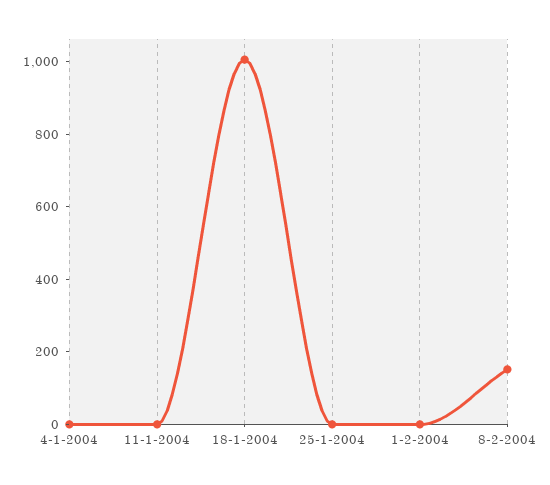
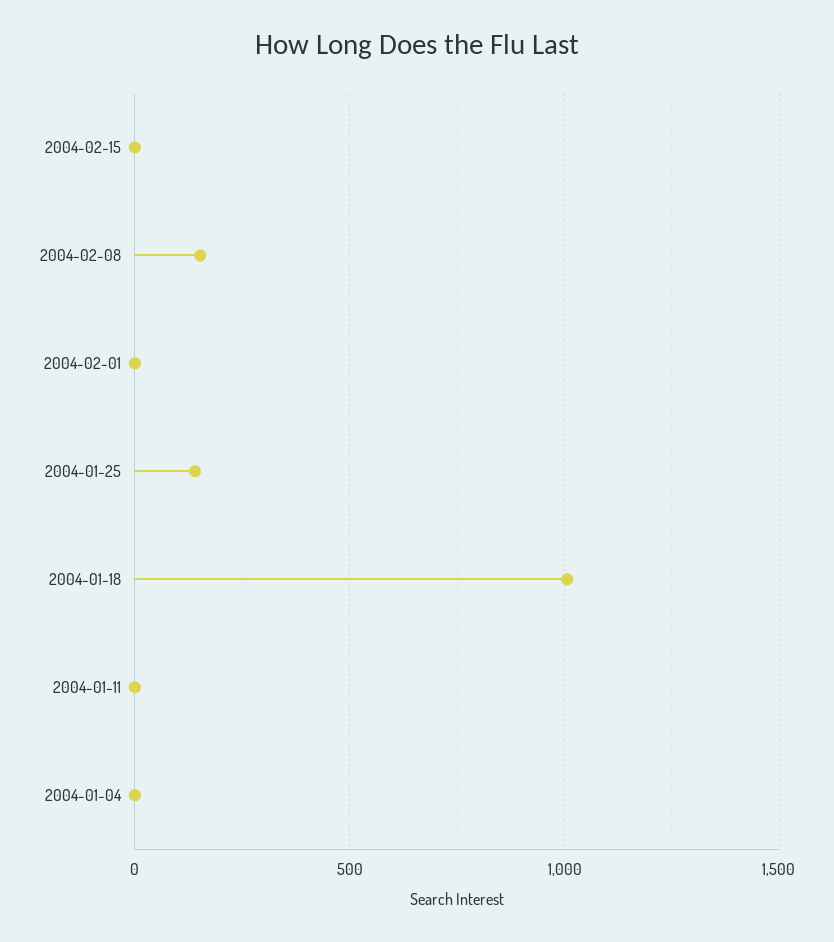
25-1-2004: 0 -> 150
2004-02-15: none -> 0

